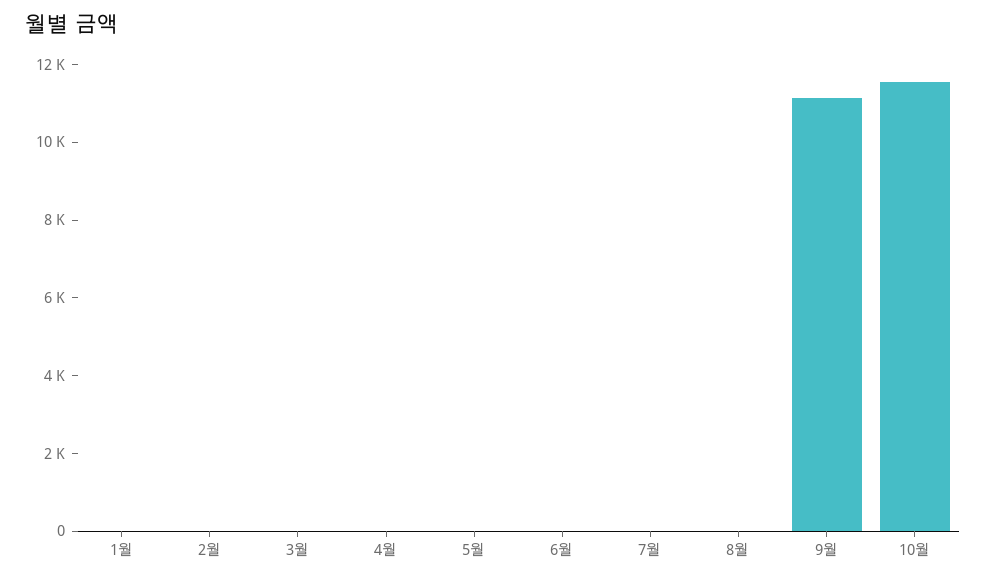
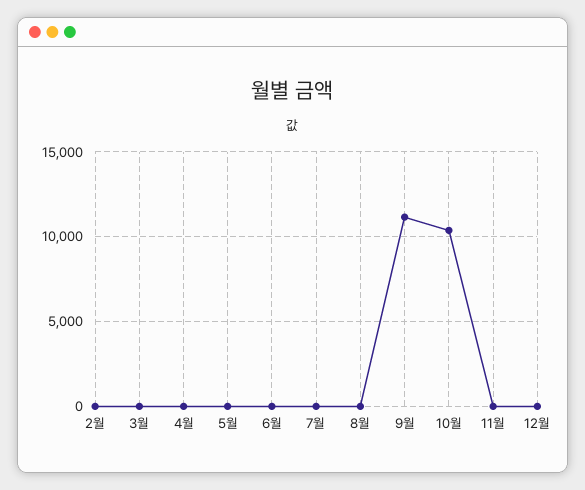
1월: 0 -> none
10월: 11500 -> 10500
11월: none -> 0
12월: none -> 0

